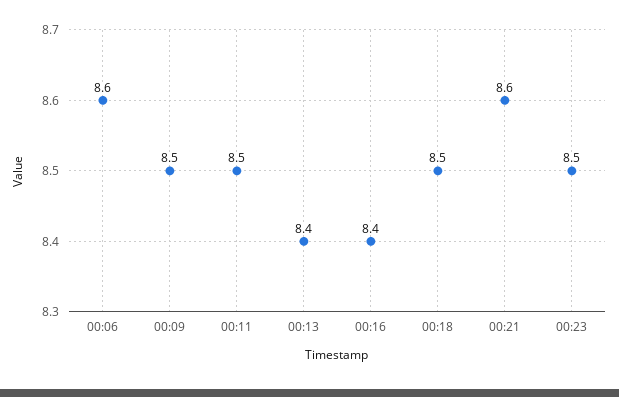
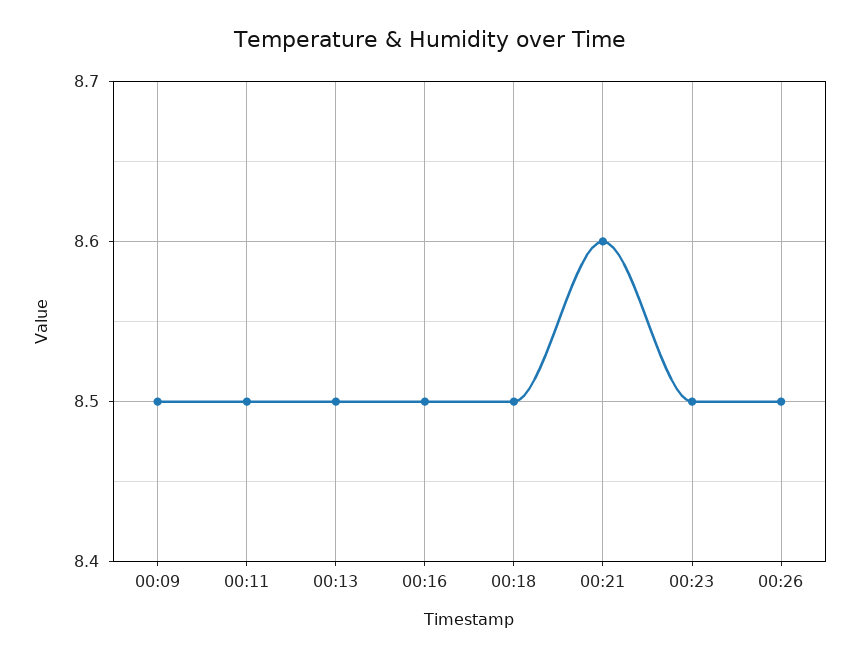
00:06: 8.6 -> none
00:13: 8.4 -> 8.5
00:16: 8.4 -> 8.5
00:26: none -> 8.5

